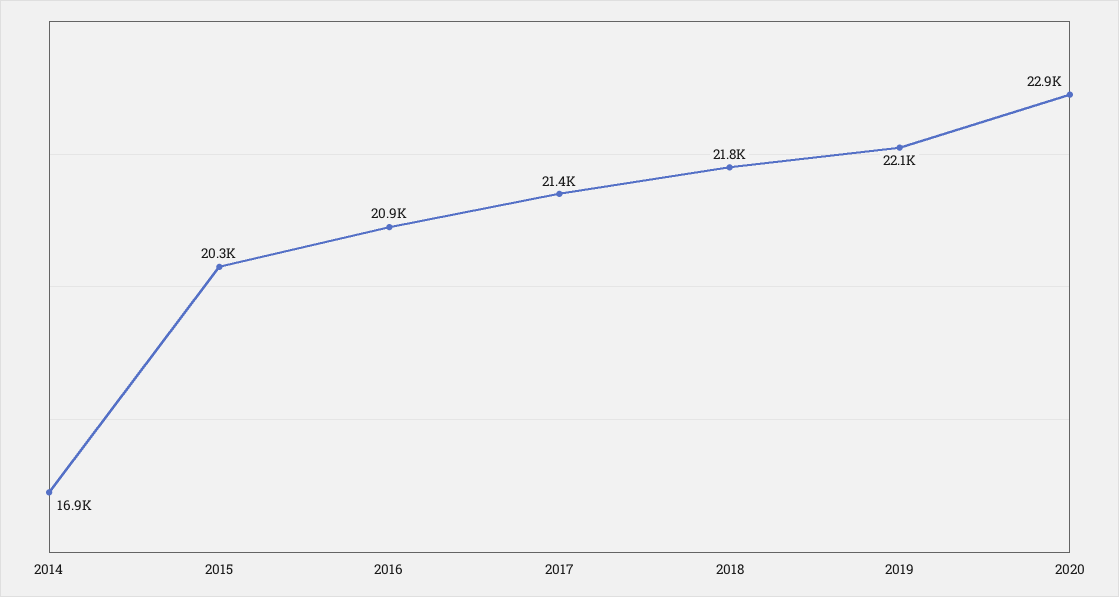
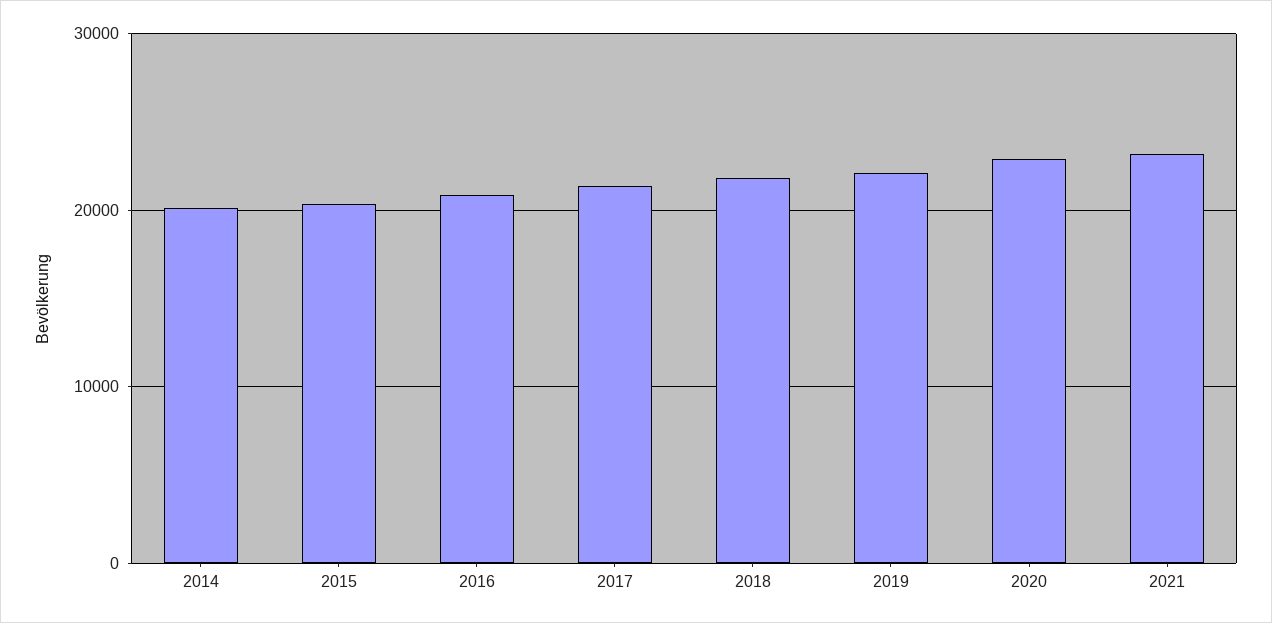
2014: 16900 -> 20000
2021: none -> 23000

